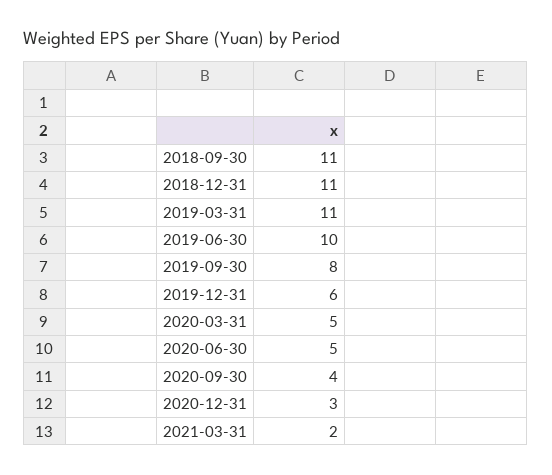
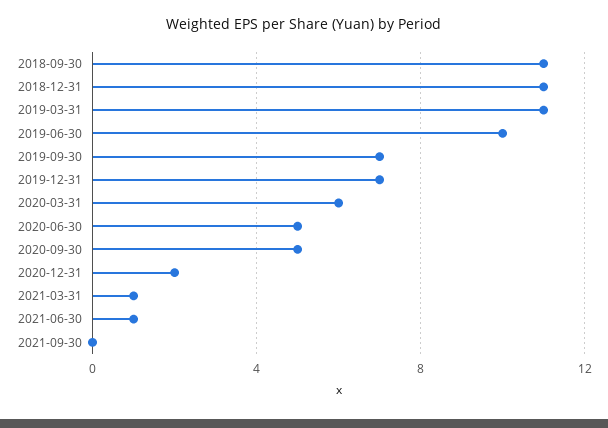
2019-09-30: 8 -> 7
2019-12-31: 6 -> 7
2020-03-31: 5 -> 6
2020-09-30: 4 -> 5
2020-12-31: 3 -> 2
2021-03-31: 2 -> 1
2021-06-30: none -> 1
2021-09-30: none -> 0

